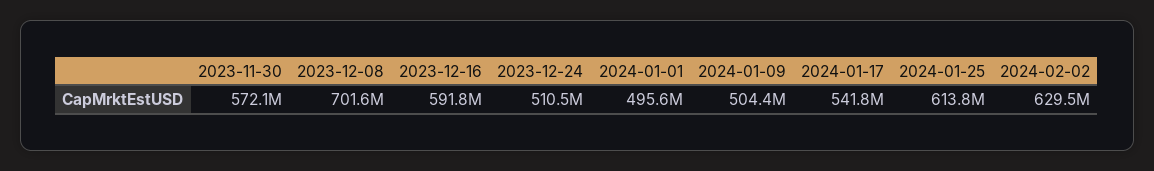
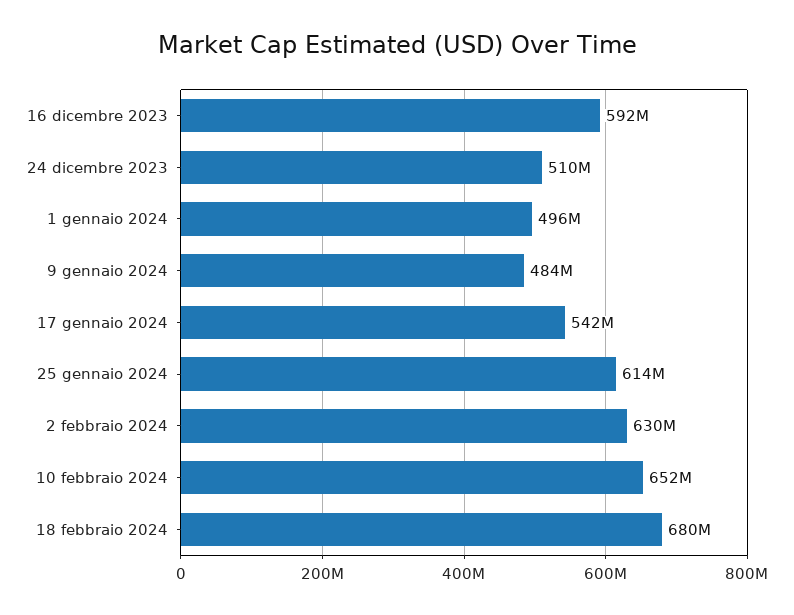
2023-11-30: 572100000 -> none
2023-12-08: 701600000 -> none
2024-01-09: 504400000 -> 484000000
10 febbraio 2024: none -> 652000000
18 febbraio 2024: none -> 680000000

